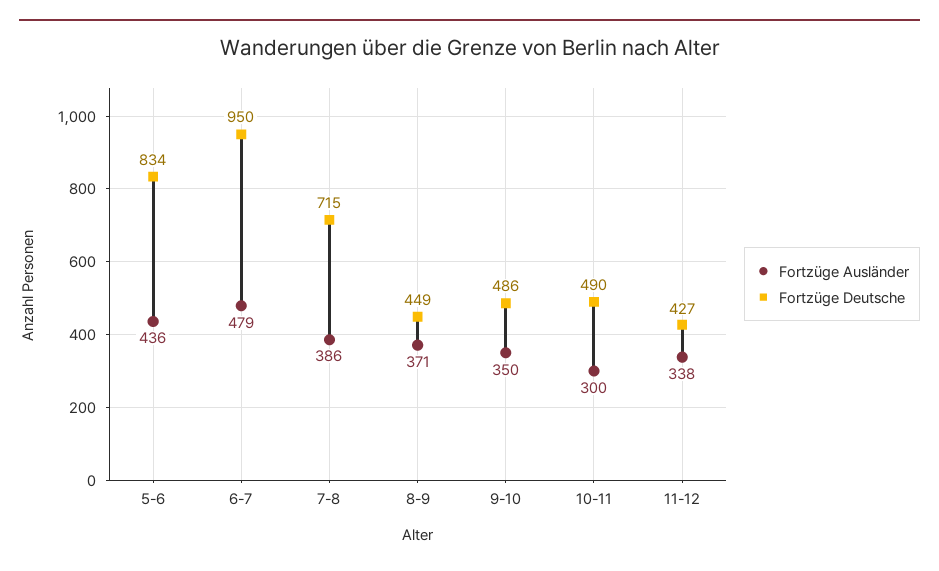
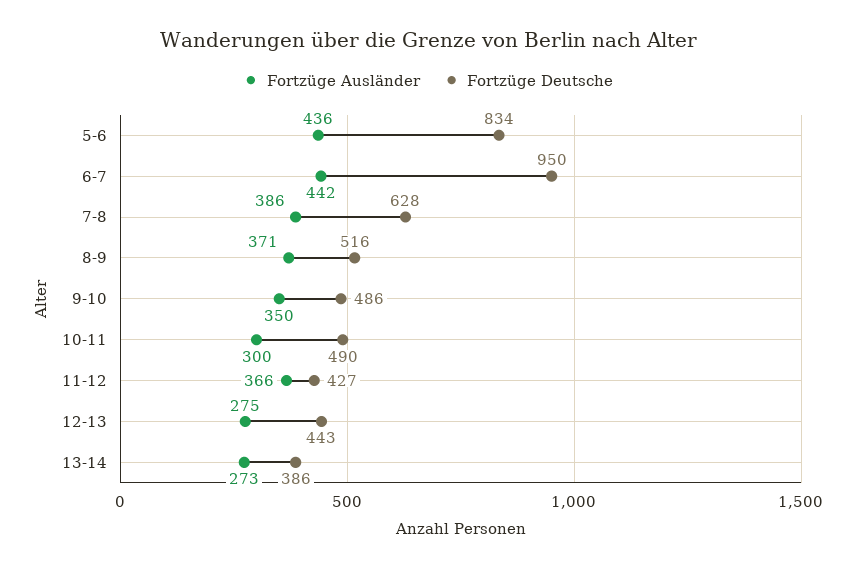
Fortzüge Ausländer, 6-7: 479 -> 442
Fortzüge Deutsche, 7-8: 715 -> 628
Fortzüge Deutsche, 8-9: 449 -> 516
Fortzüge Ausländer, 11-12: 338 -> 366
Fortzüge Ausländer, 12-13: none -> 275
Fortzüge Deutsche, 12-13: none -> 443
Fortzüge Ausländer, 13-14: none -> 273
Fortzüge Deutsche, 13-14: none -> 386

